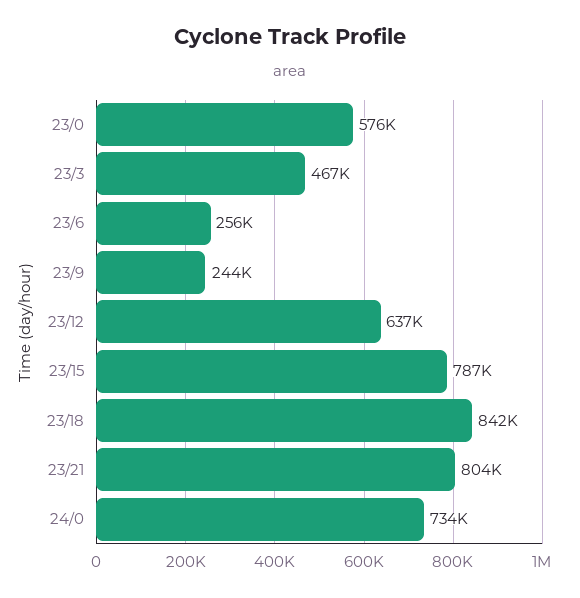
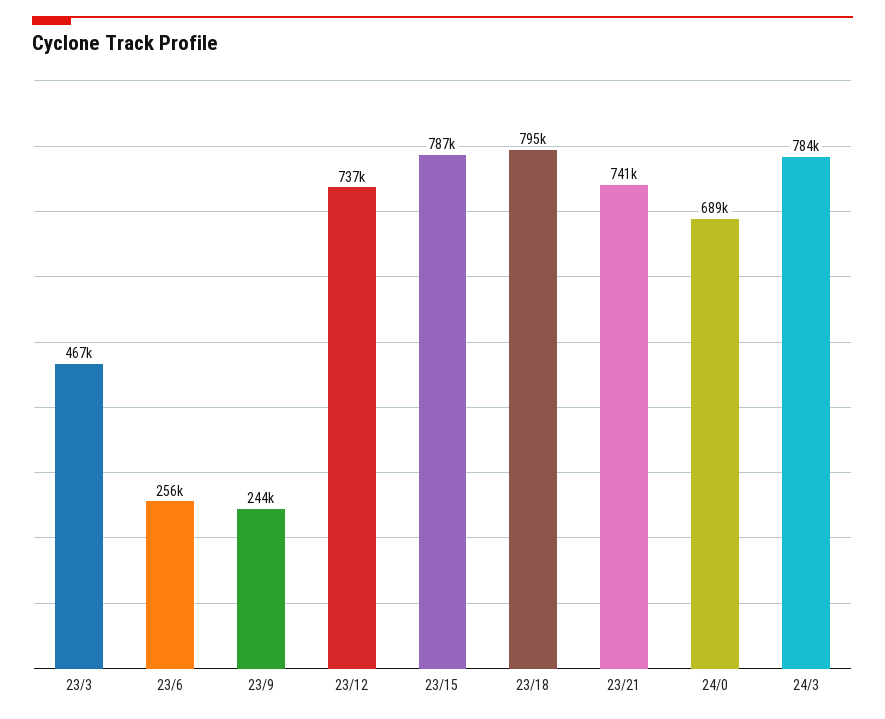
23/0: 576000 -> none
23/12: 637000 -> 737000
23/18: 842000 -> 795000
23/21: 804000 -> 741000
24/0: 734000 -> 689000
24/3: none -> 784000

